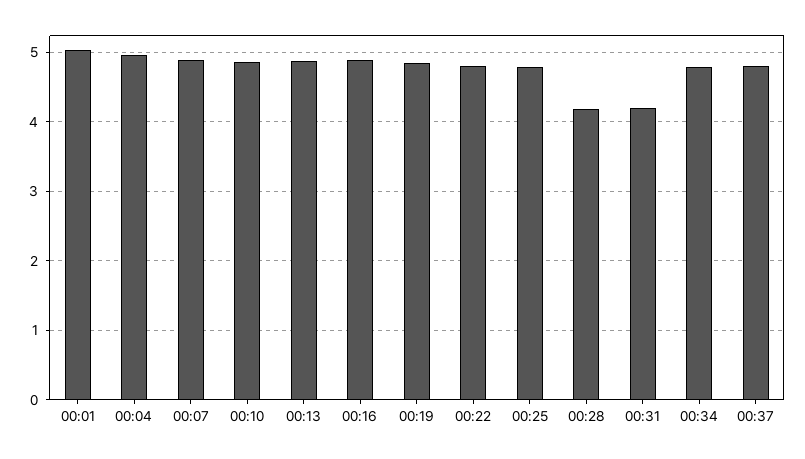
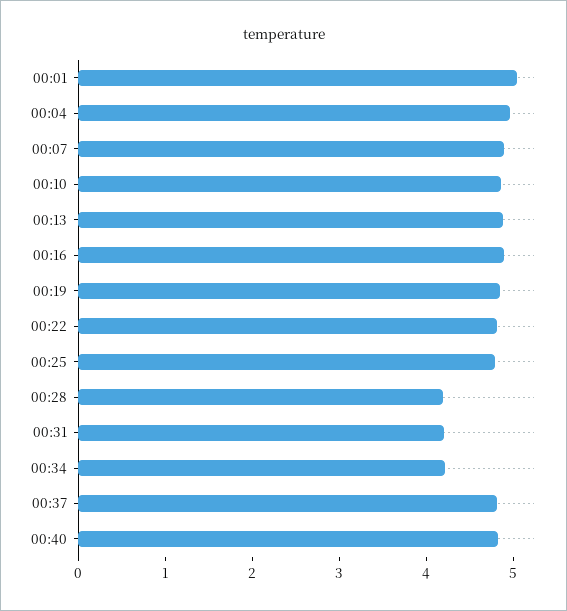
00:34: 4.8 -> 4.2
00:40: none -> 4.8

